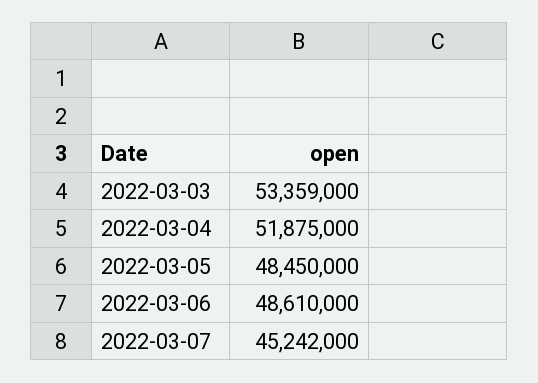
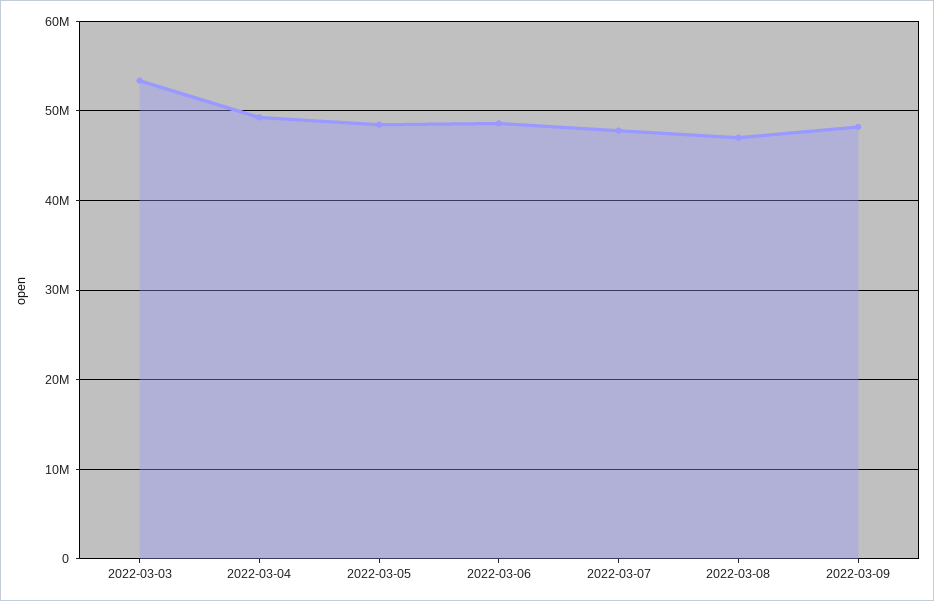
2022-03-04: 51875000 -> 49000000
2022-03-07: 45242000 -> 48000000
2022-03-08: none -> 47000000
2022-03-09: none -> 48000000

